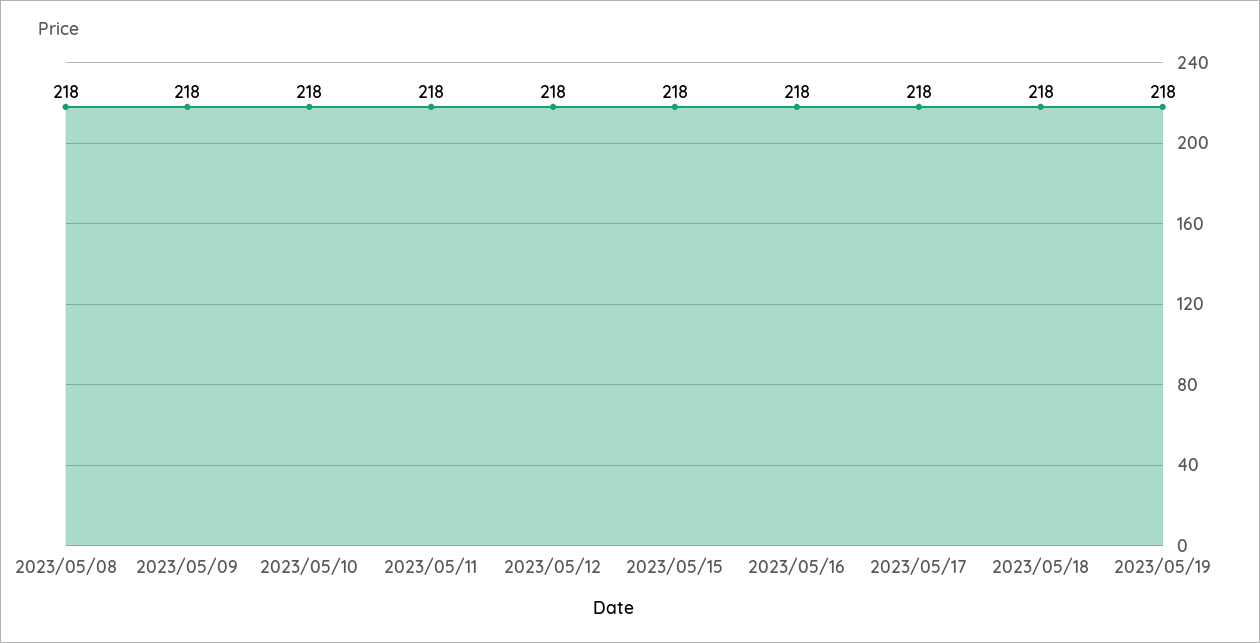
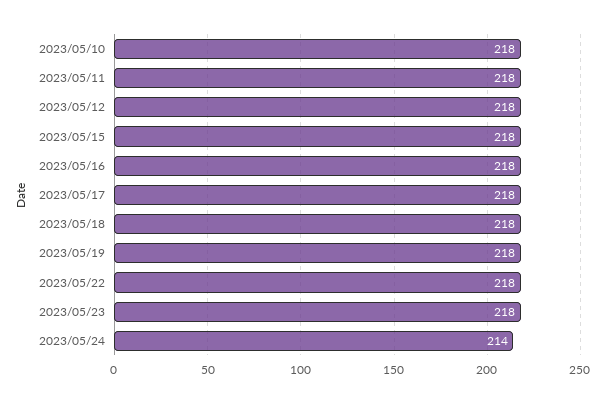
2023/05/08: 218 -> none
2023/05/09: 218 -> none
2023/05/22: none -> 218
2023/05/23: none -> 218
2023/05/24: none -> 214

